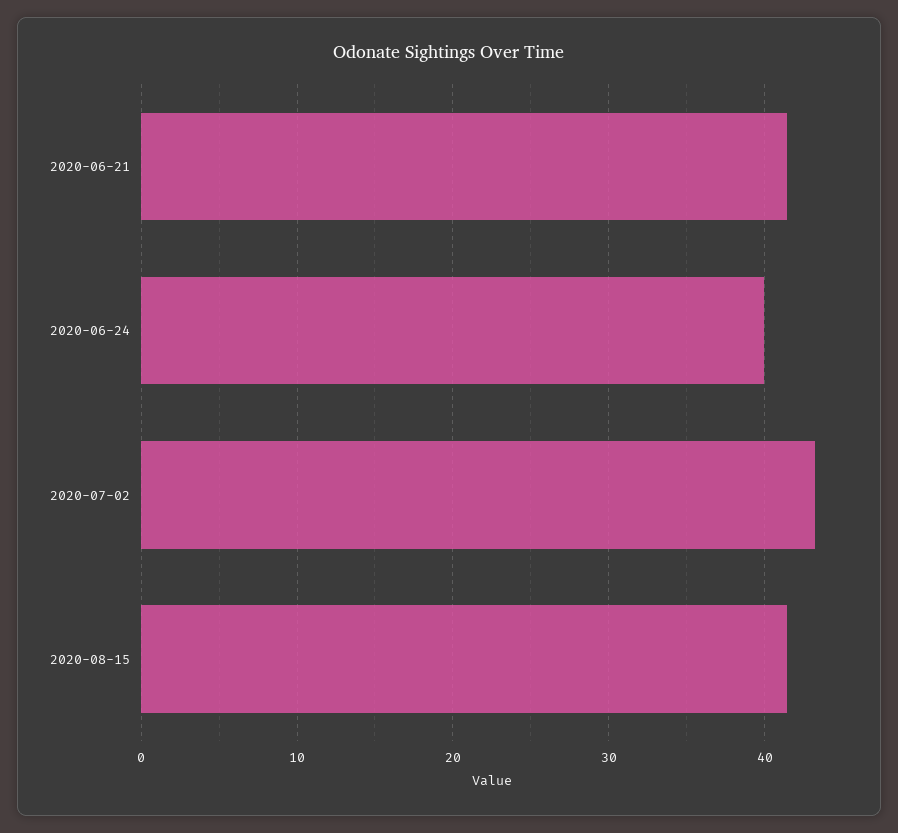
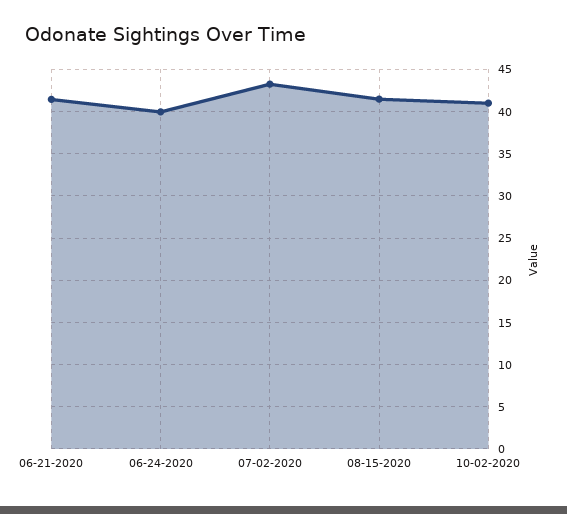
10-02-2020: none -> 41

